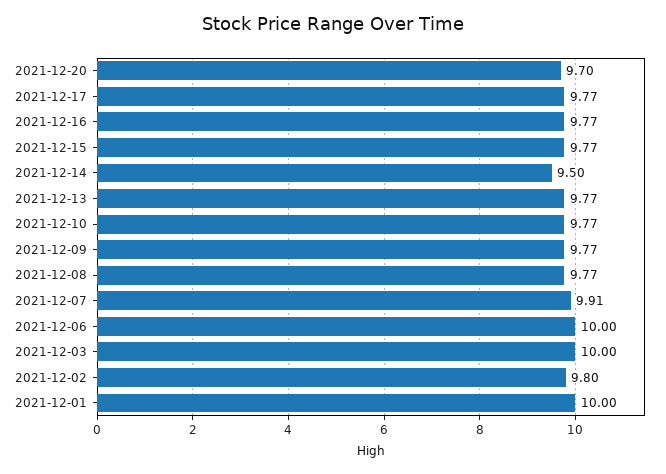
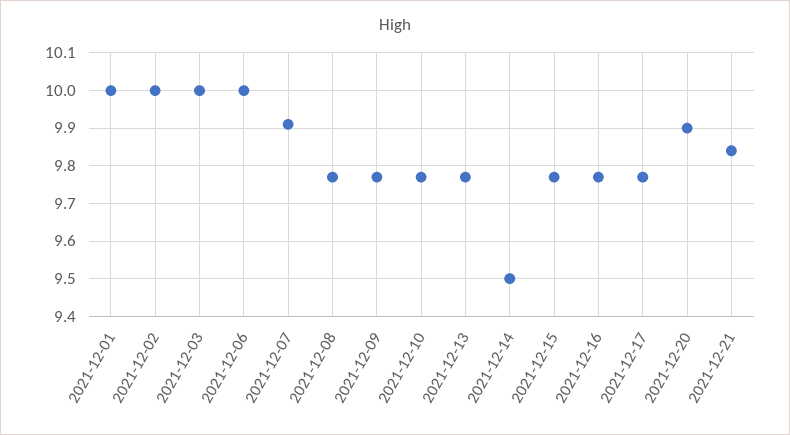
2021-12-20: 9.7 -> 9.9
2021-12-02: 9.8 -> 10
2021-12-21: none -> 9.85

